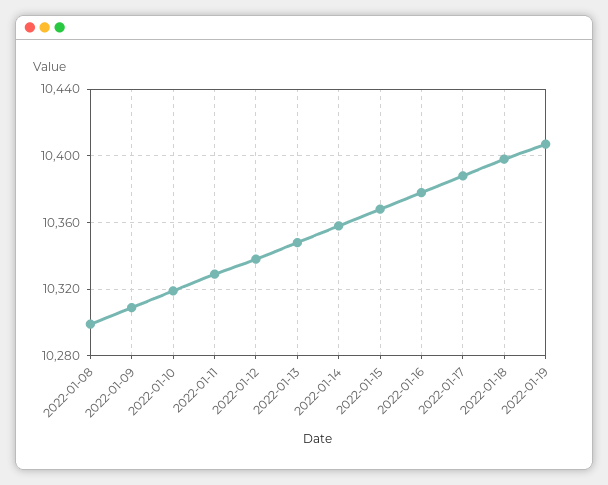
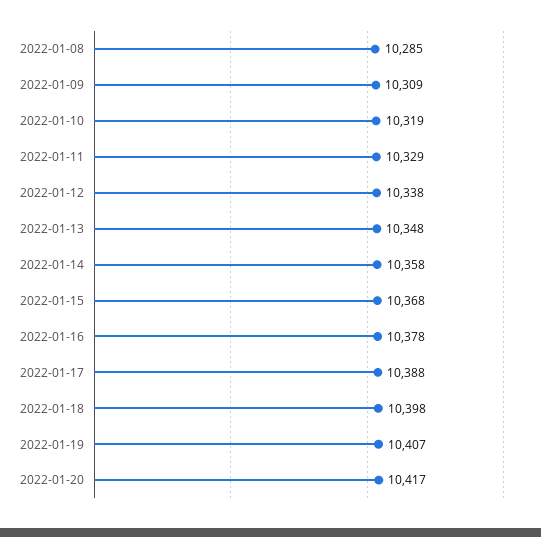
2022-01-08: 10300 -> 10285
2022-01-20: none -> 10417

